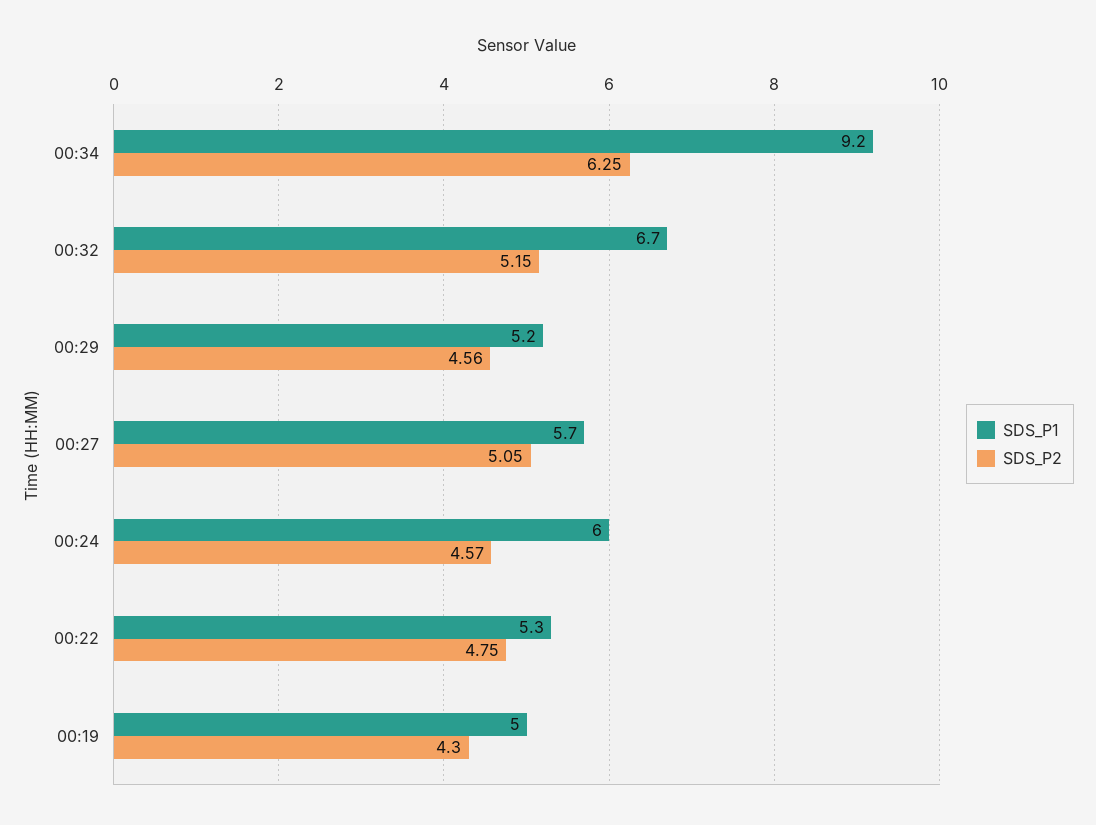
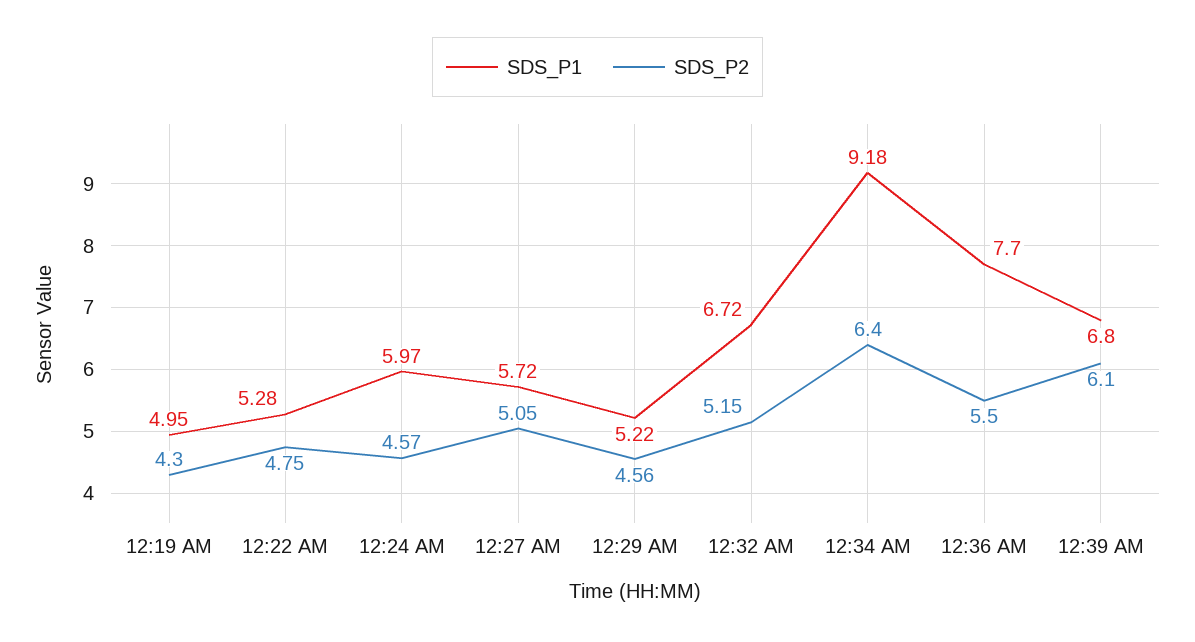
SDS_P2, 00:34: 6.25 -> 6.4
SDS_P1, 12:36 AM: none -> 7.7
SDS_P2, 12:36 AM: none -> 5.5
SDS_P1, 12:39 AM: none -> 6.8
SDS_P2, 12:39 AM: none -> 6.1

